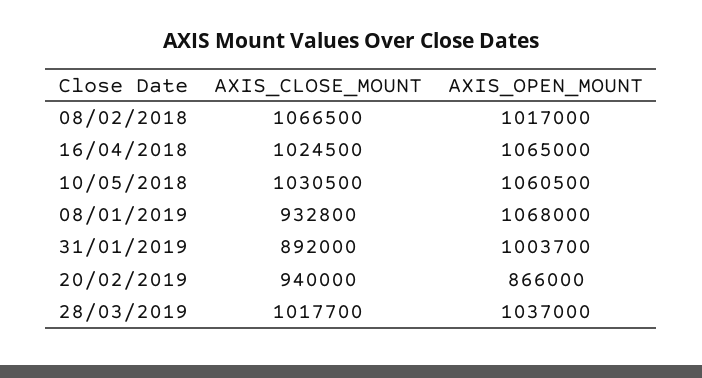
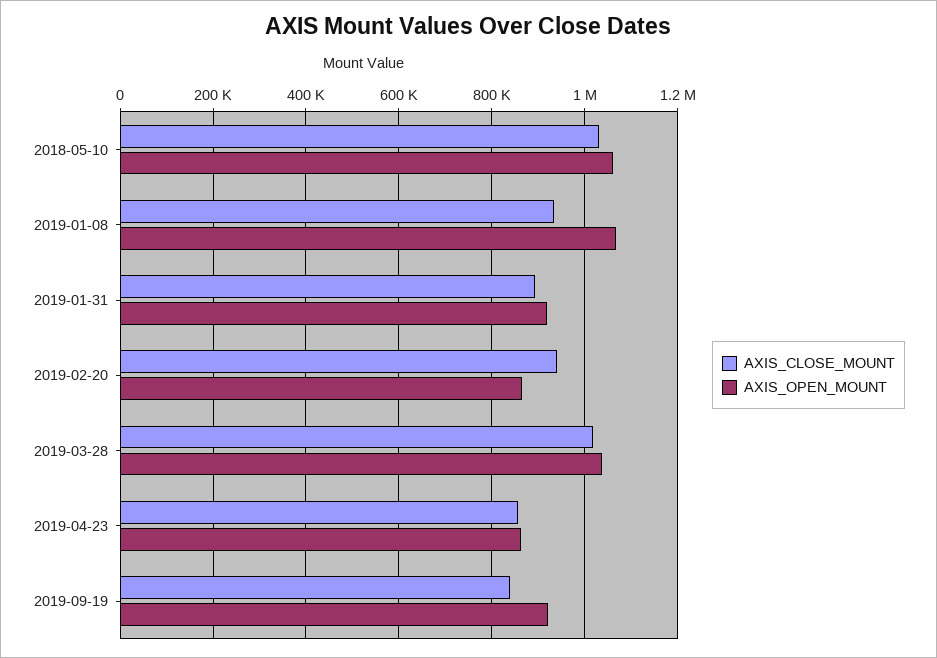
AXIS_CLOSE_MOUNT, 08/02/2018: 1066500 -> none
AXIS_OPEN_MOUNT, 08/02/2018: 1017000 -> none
AXIS_CLOSE_MOUNT, 16/04/2018: 1024500 -> none
AXIS_OPEN_MOUNT, 16/04/2018: 1065000 -> none
AXIS_OPEN_MOUNT, 31/01/2019: 1003700 -> 920000
AXIS_CLOSE_MOUNT, 2019-04-23: none -> 860000
AXIS_OPEN_MOUNT, 2019-04-23: none -> 860000
AXIS_CLOSE_MOUNT, 2019-09-19: none -> 840000
AXIS_OPEN_MOUNT, 2019-09-19: none -> 920000

